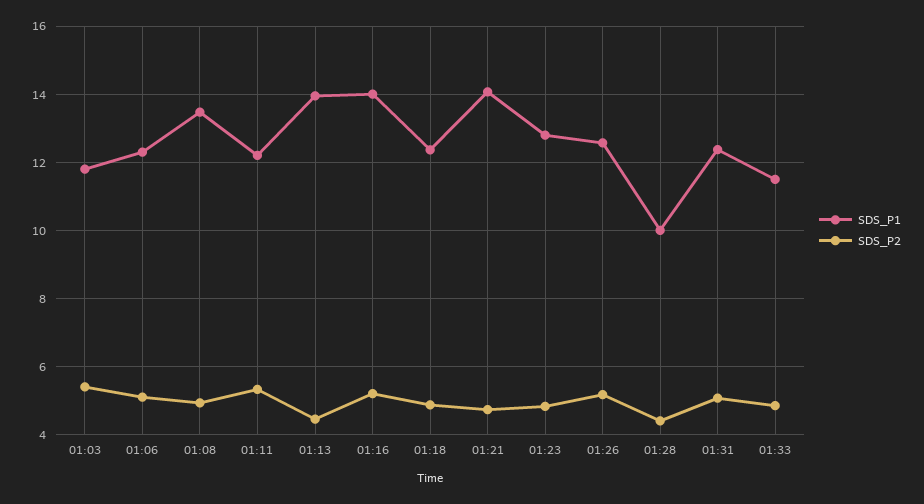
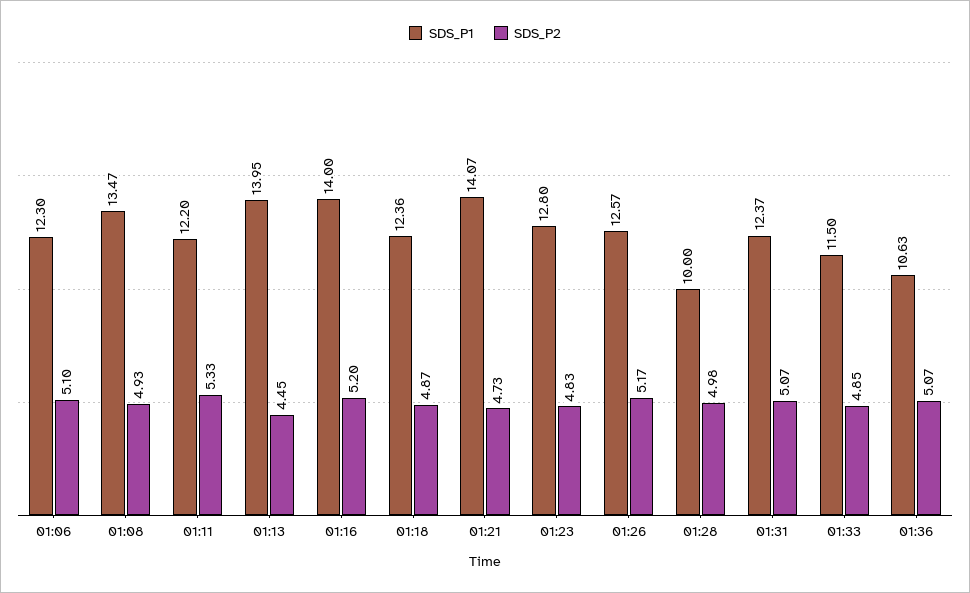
SDS_P1, 01:03: 11.8 -> none
SDS_P2, 01:03: 5.4 -> none
SDS_P2, 01:28: 4.4 -> 4.98
SDS_P1, 01:36: none -> 10.63
SDS_P2, 01:36: none -> 5.07

